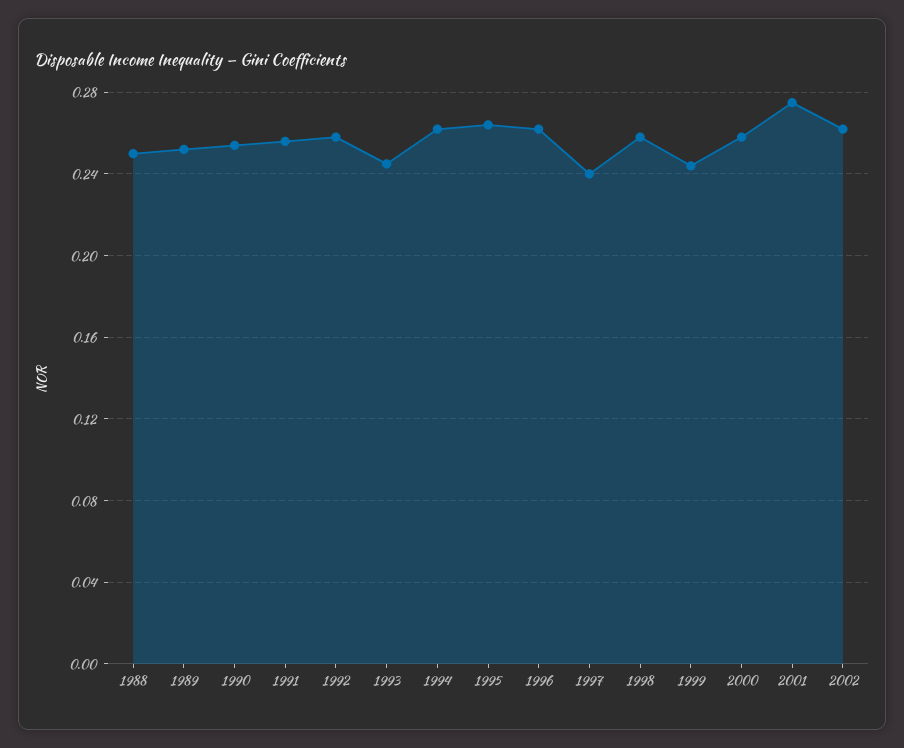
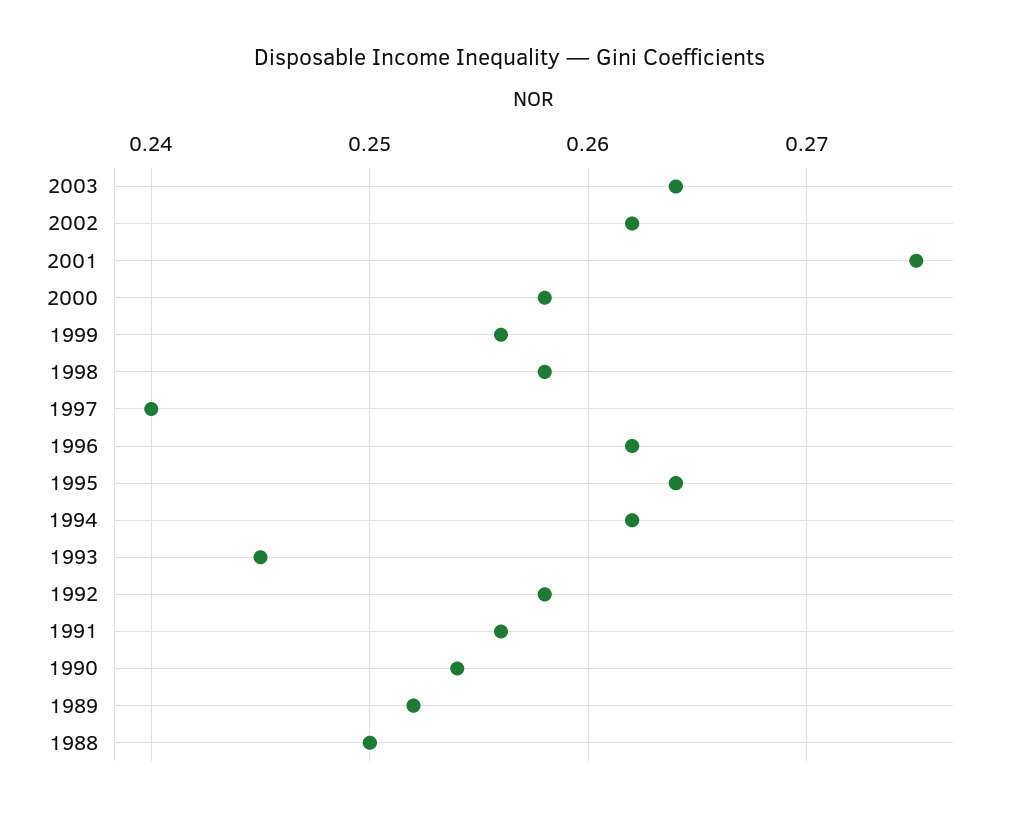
1999: 0.245 -> 0.256
2003: none -> 0.264

